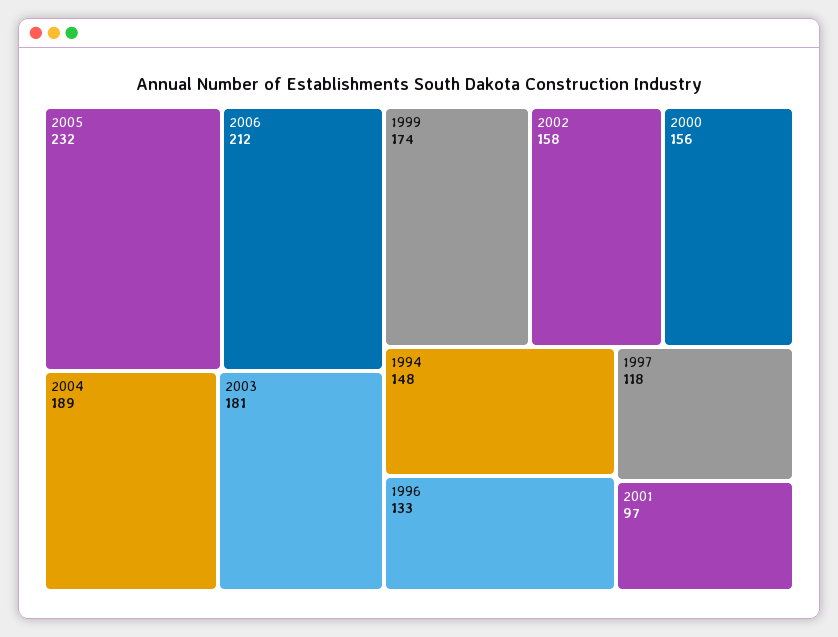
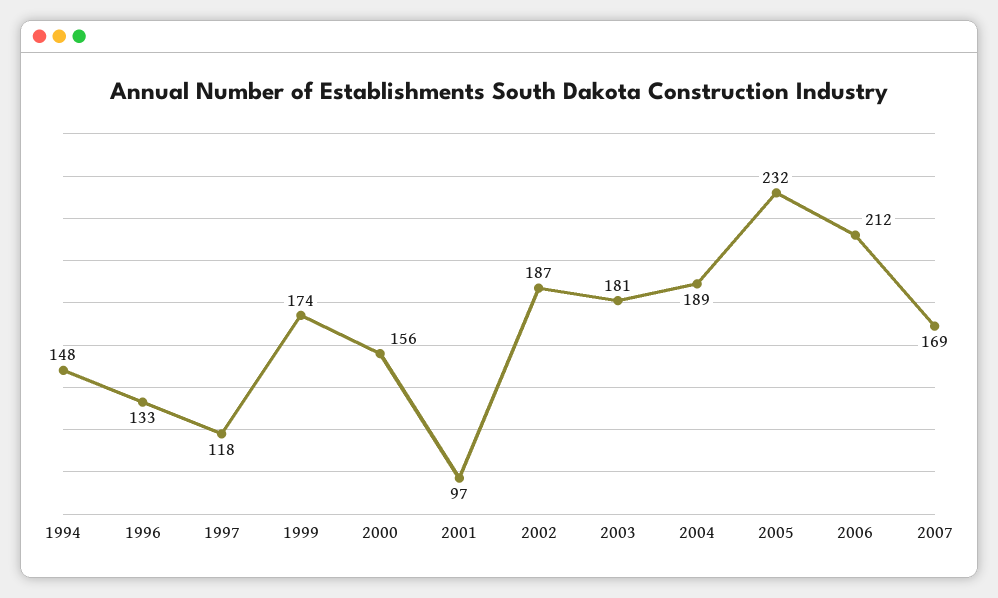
2002: 158 -> 187
2007: none -> 169

